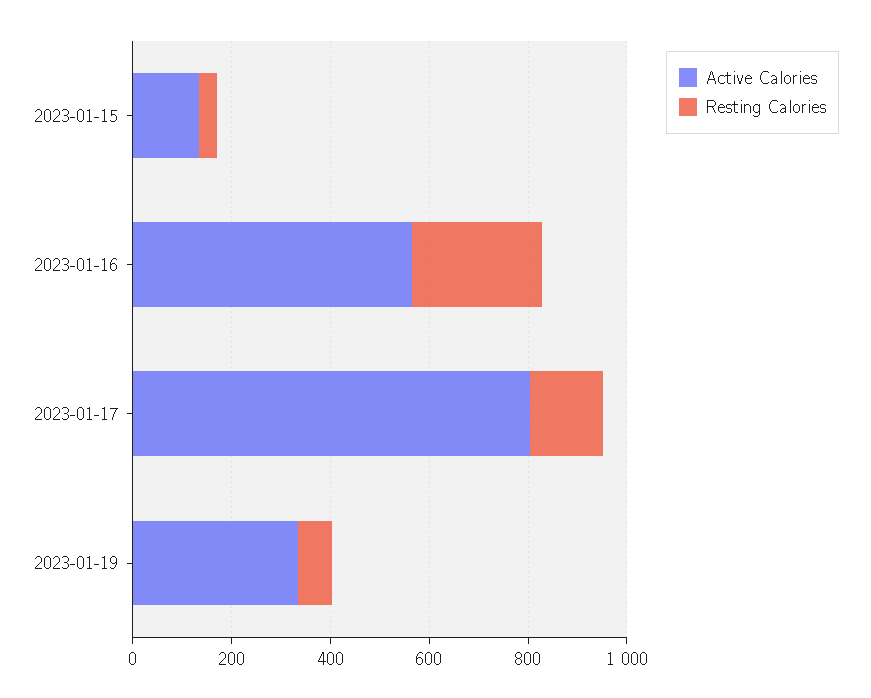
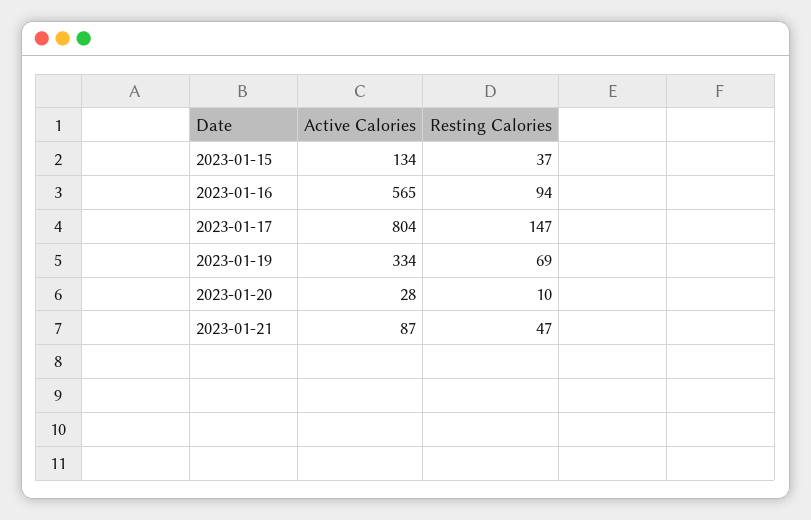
Resting Calories, 2023-01-16: 250 -> 94
Active Calories, 2023-01-20: none -> 28
Resting Calories, 2023-01-20: none -> 10
Active Calories, 2023-01-21: none -> 87
Resting Calories, 2023-01-21: none -> 47

